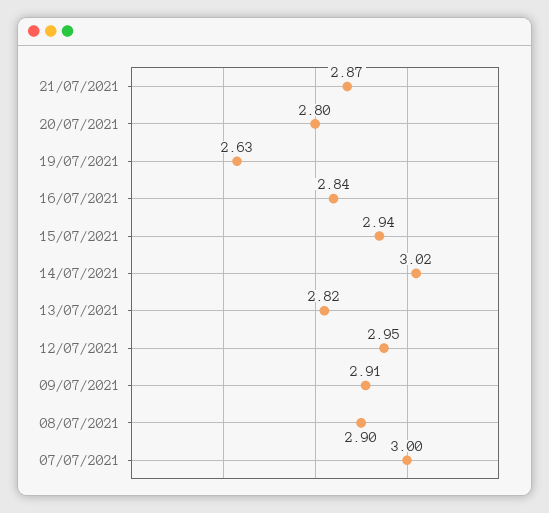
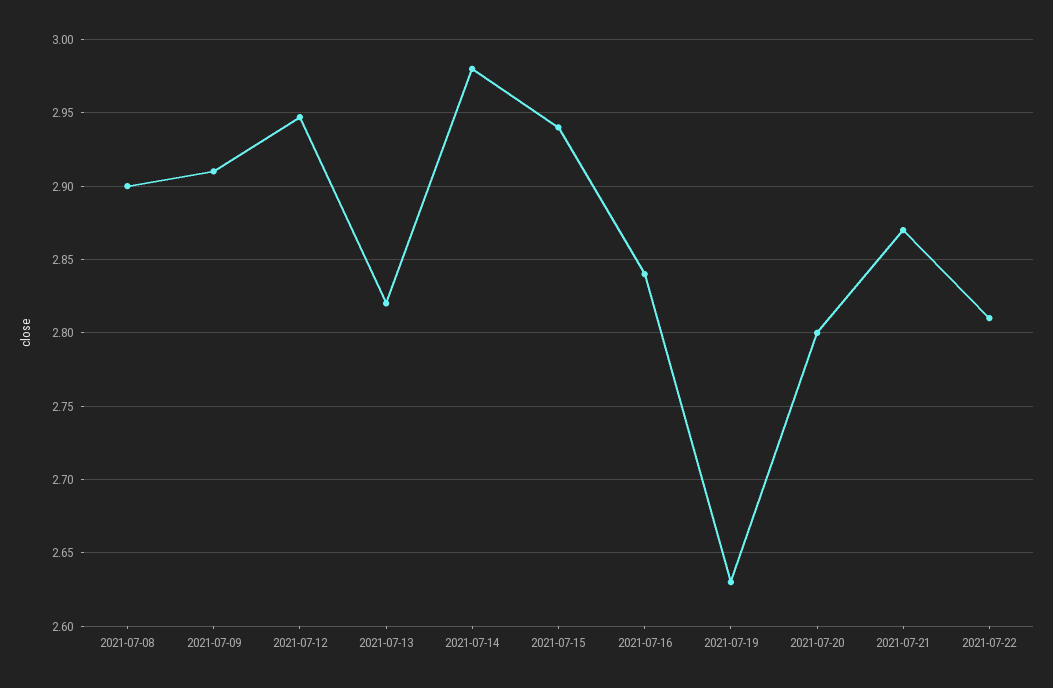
14/07/2021: 3.02 -> 2.98
07/07/2021: 3 -> none
2021-07-22: none -> 2.81

